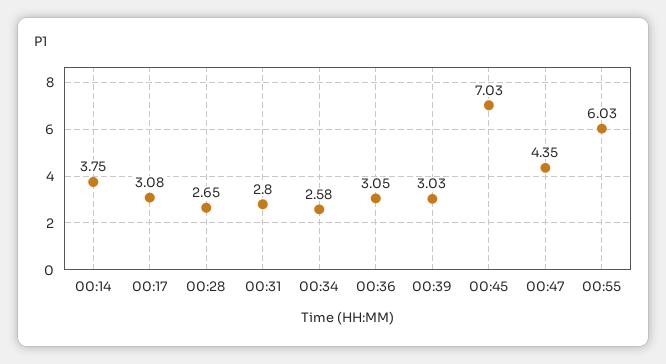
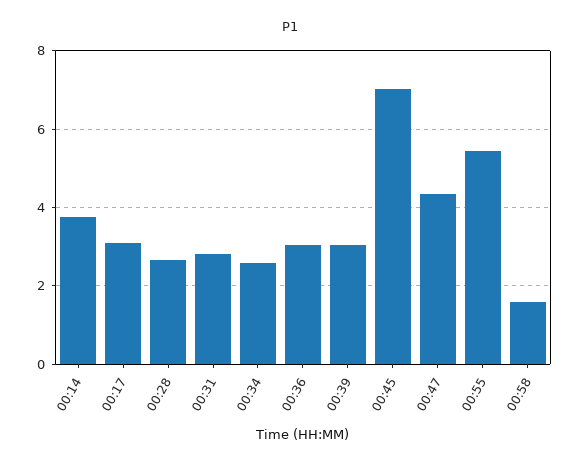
00:55: 6.03 -> 5.4
00:58: none -> 1.6

